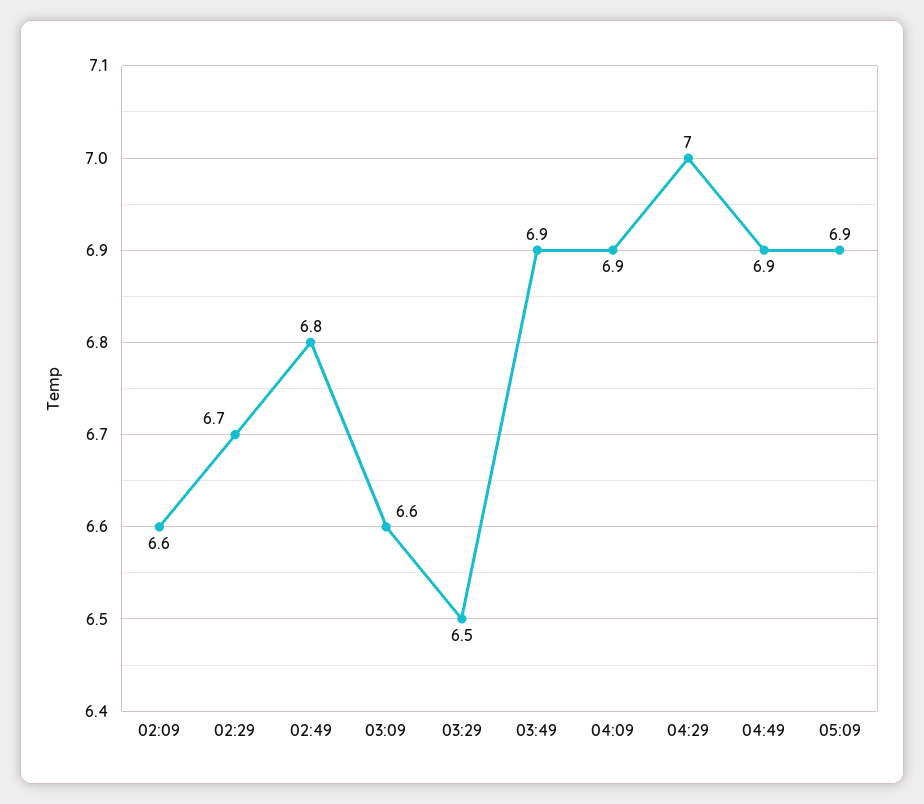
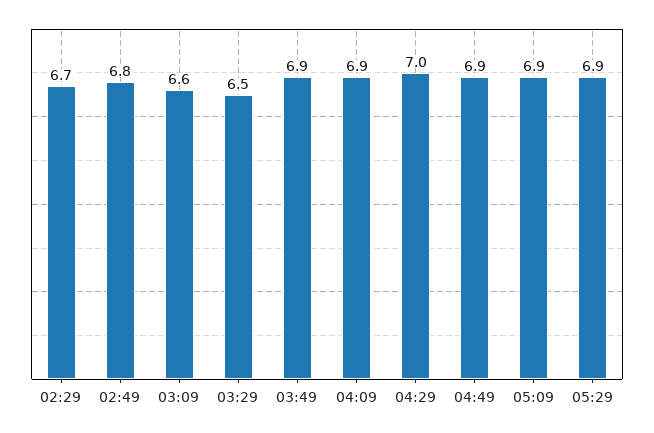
02:09: 6.6 -> none
05:29: none -> 6.9

